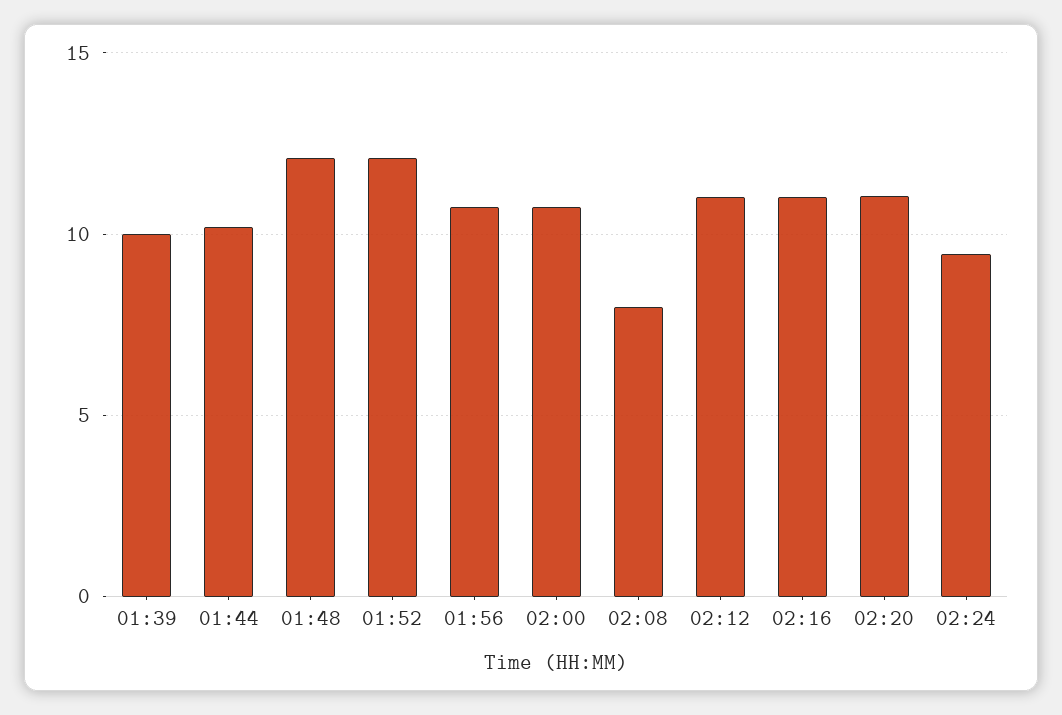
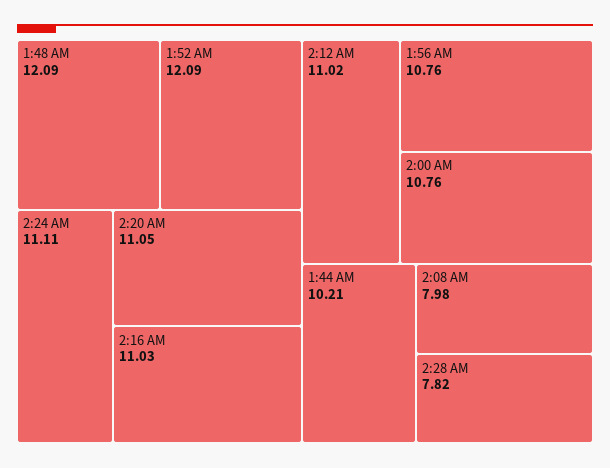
01:39: 10 -> none
02:24: 9.5 -> 11.11
2:28 AM: none -> 7.82

